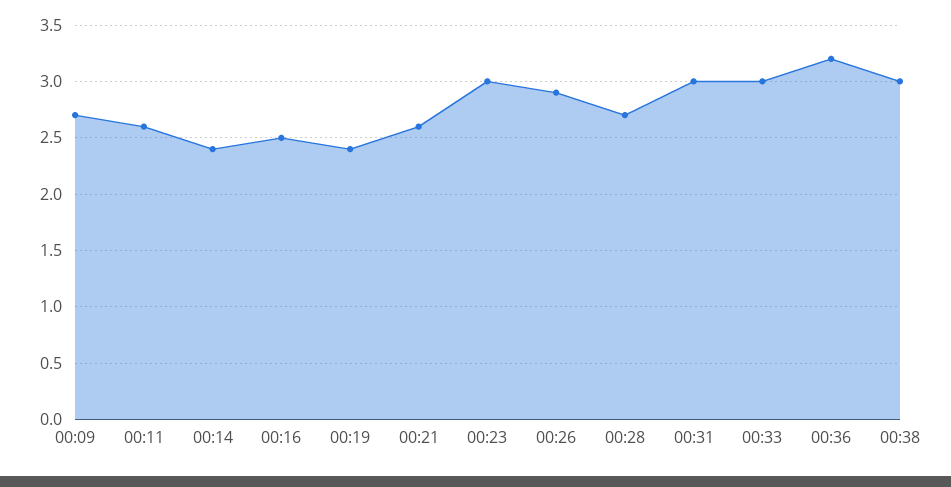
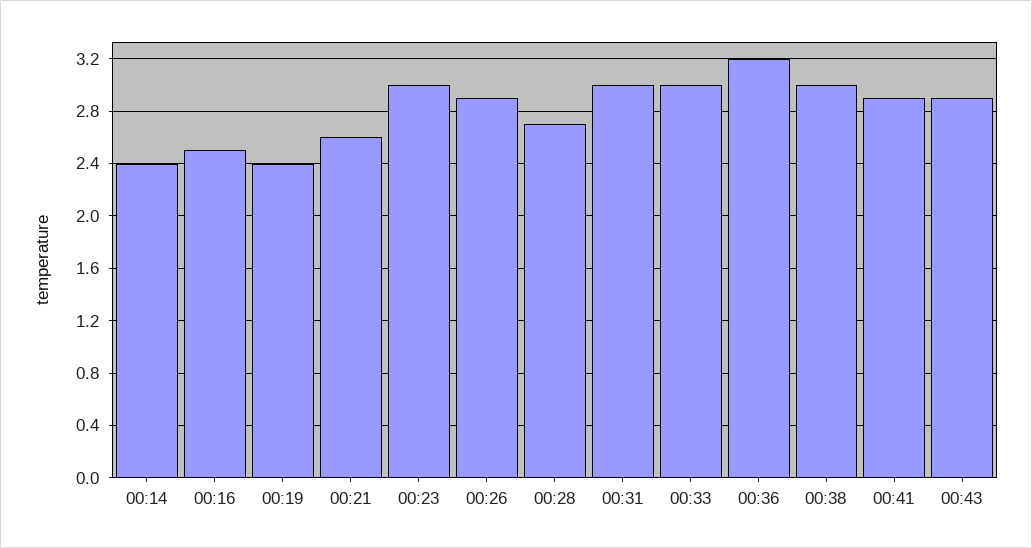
00:09: 2.7 -> none
00:11: 2.6 -> none
00:41: none -> 2.9
00:43: none -> 2.9

